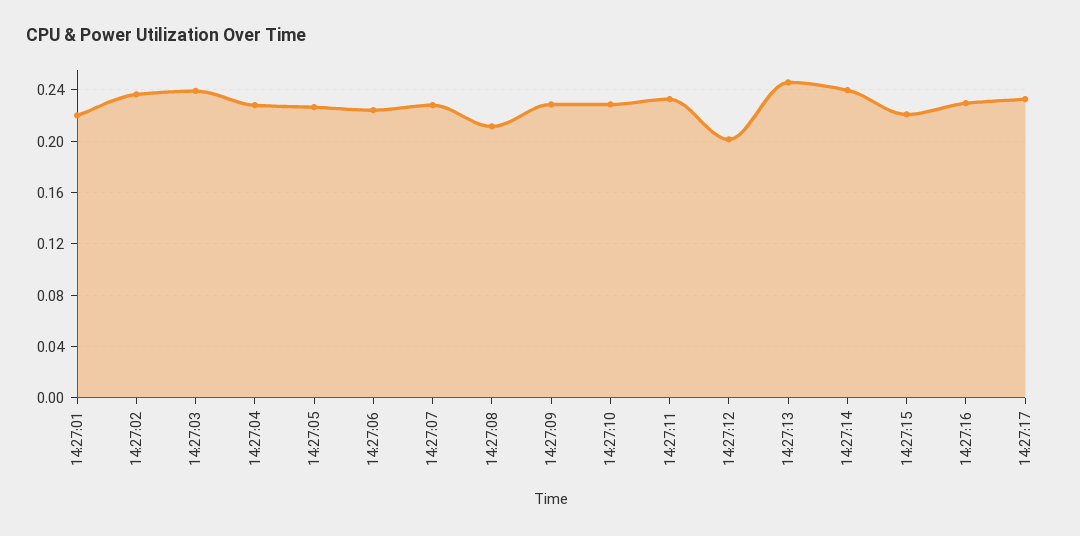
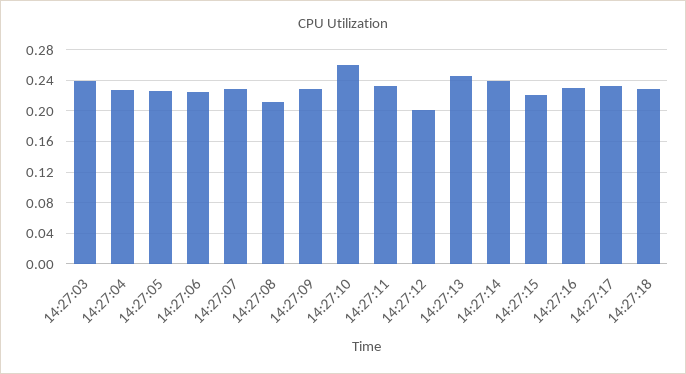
14:27:01: 0.22 -> none
14:27:02: 0.235 -> none
14:27:10: 0.23 -> 0.26
14:27:18: none -> 0.23

